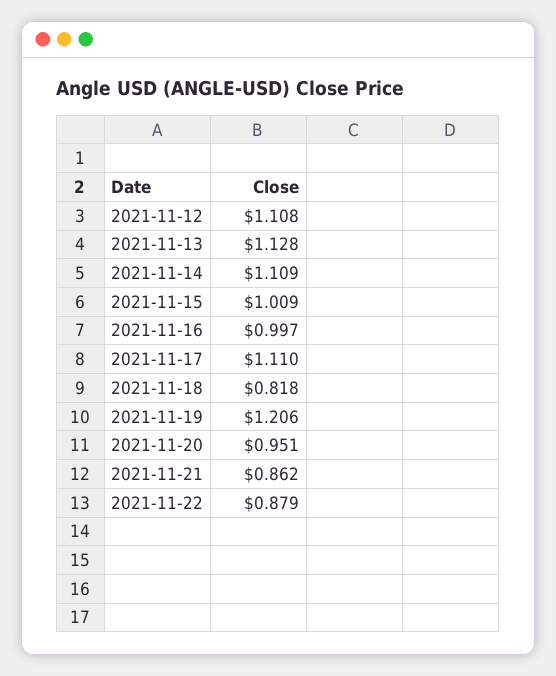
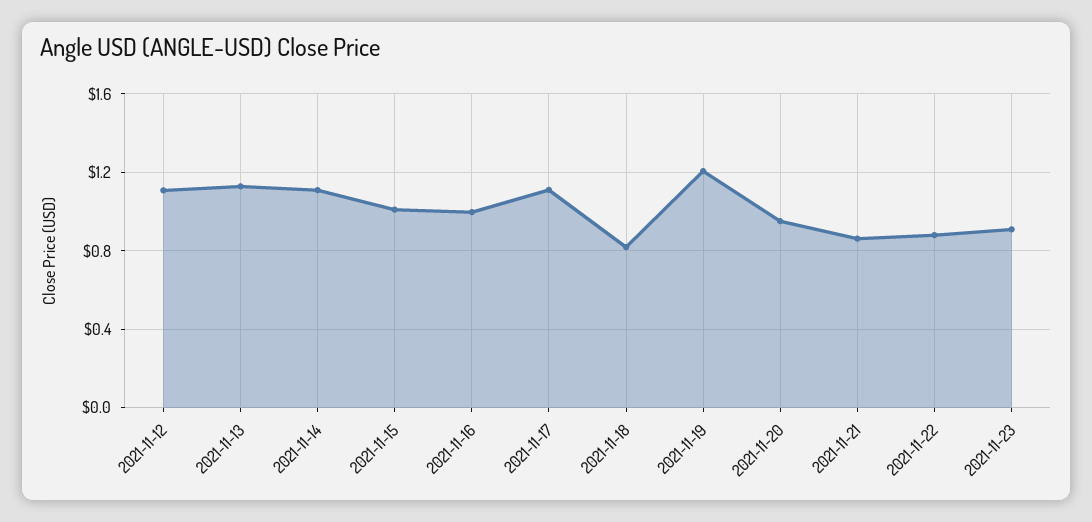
2021-11-23: none -> 0.9

